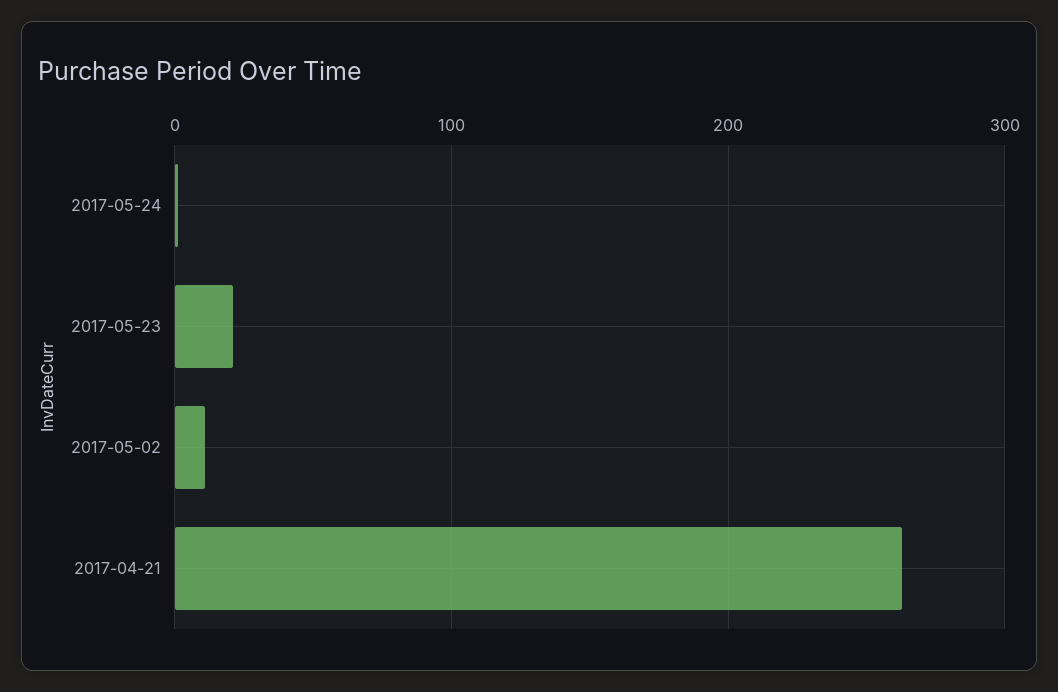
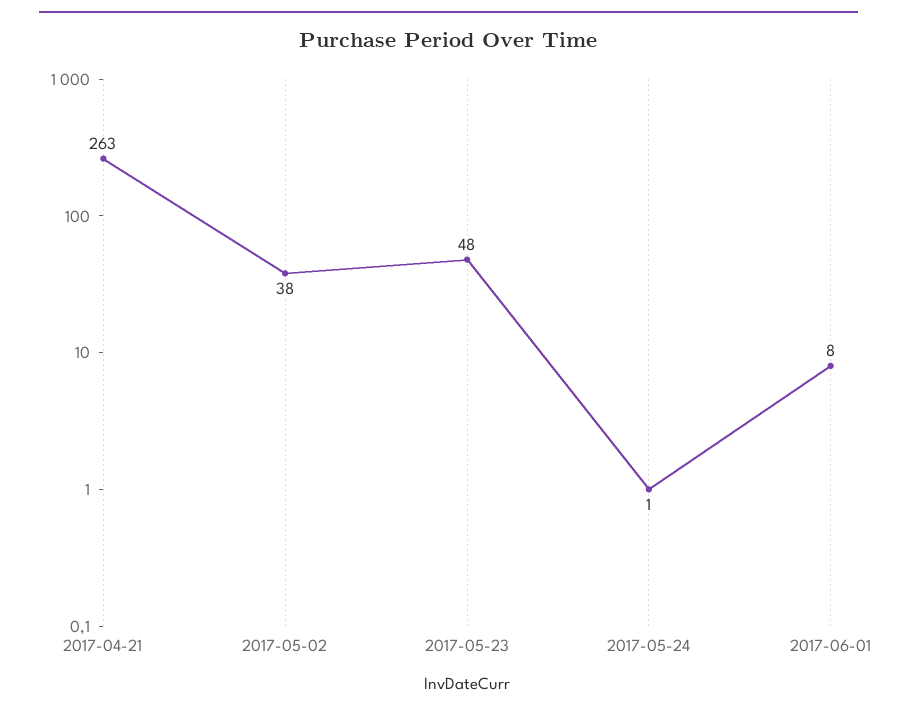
2017-05-23: 20 -> 48
2017-05-02: 10 -> 38
2017-06-01: none -> 8

